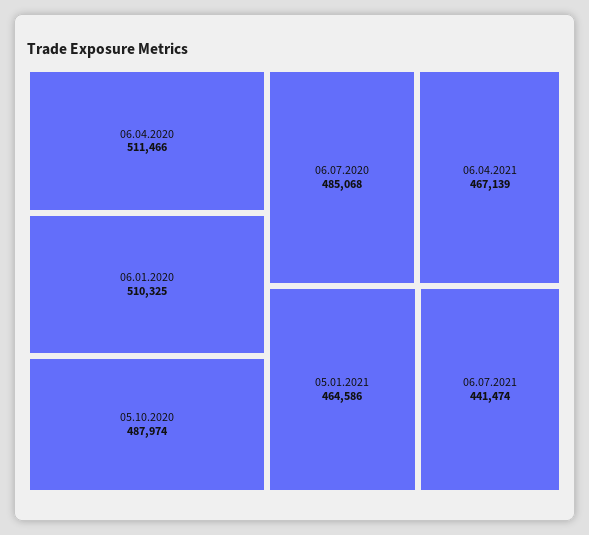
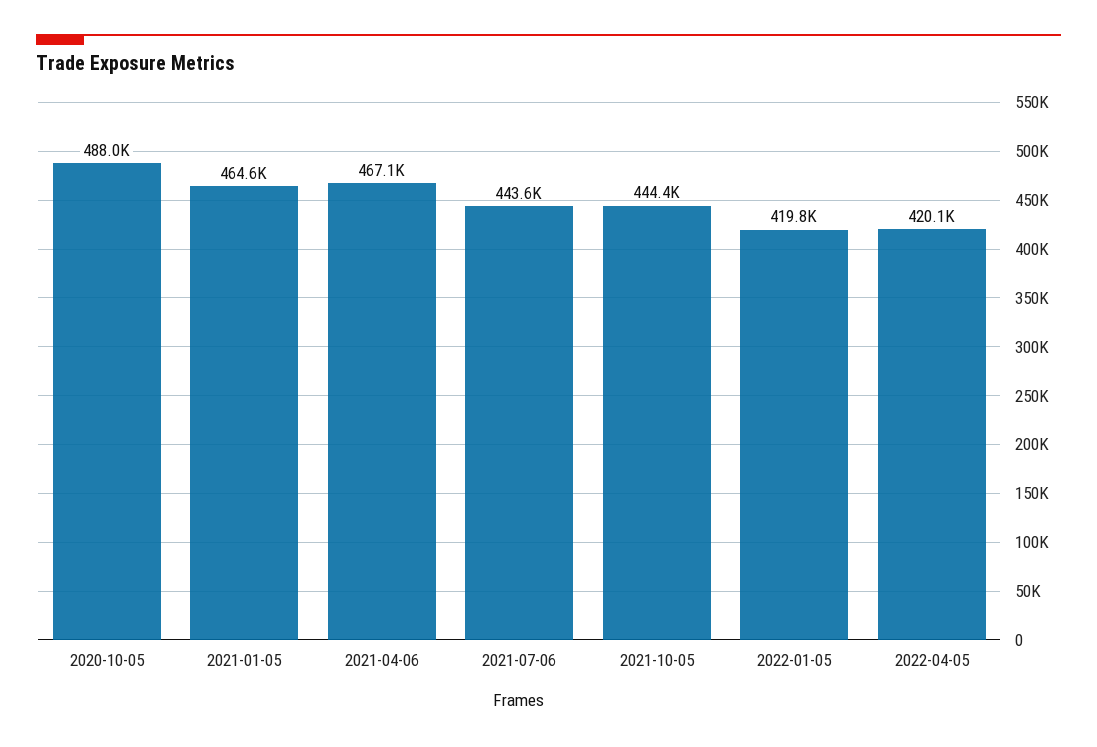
06.04.2020: 511466 -> none
06.01.2020: 510325 -> none
06.07.2020: 485068 -> none
06.07.2021: 441474 -> 443600
2021-10-05: none -> 444400
2022-01-05: none -> 419800
2022-04-05: none -> 420100

